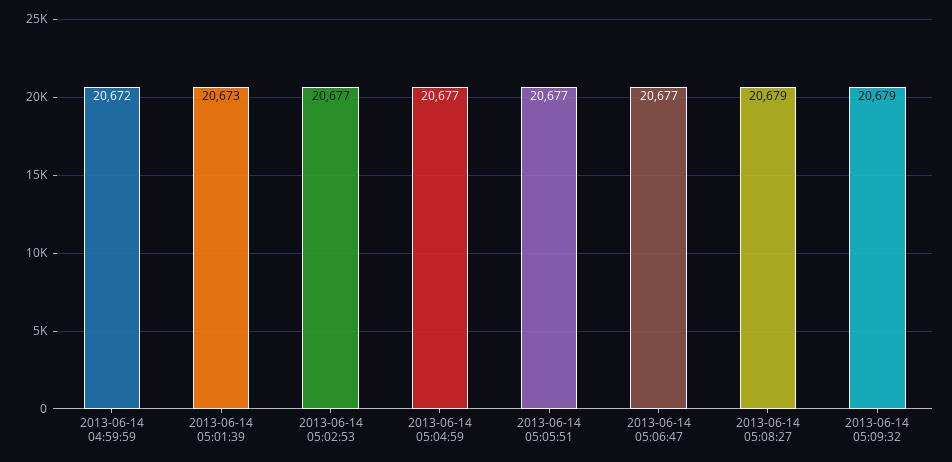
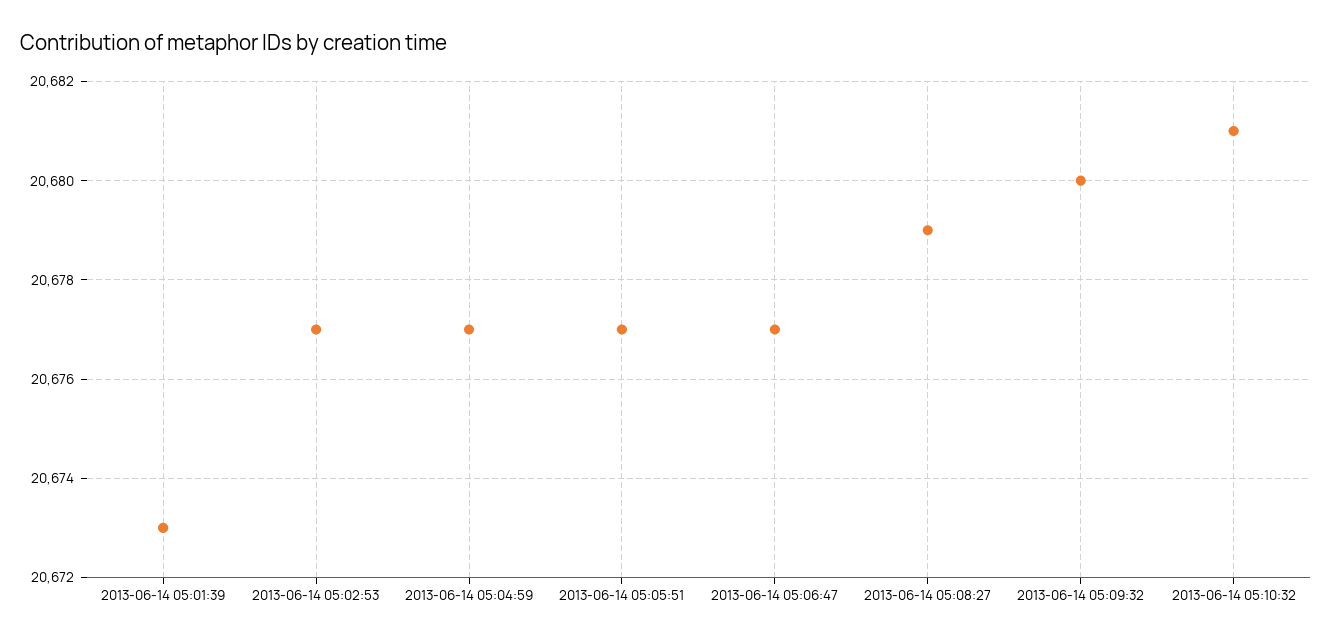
2013-06-14 04:59:59: 20672 -> none
2013-06-14 05:09:32: 20679 -> 20680
2013-06-14 05:10:32: none -> 20681

